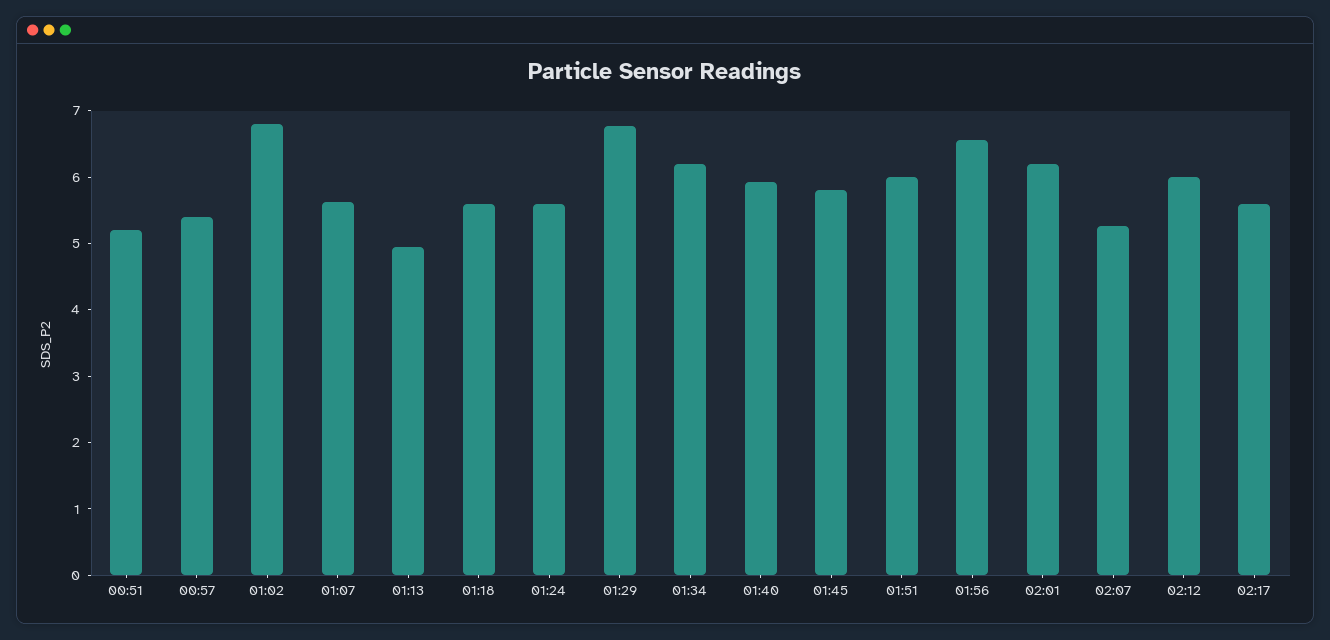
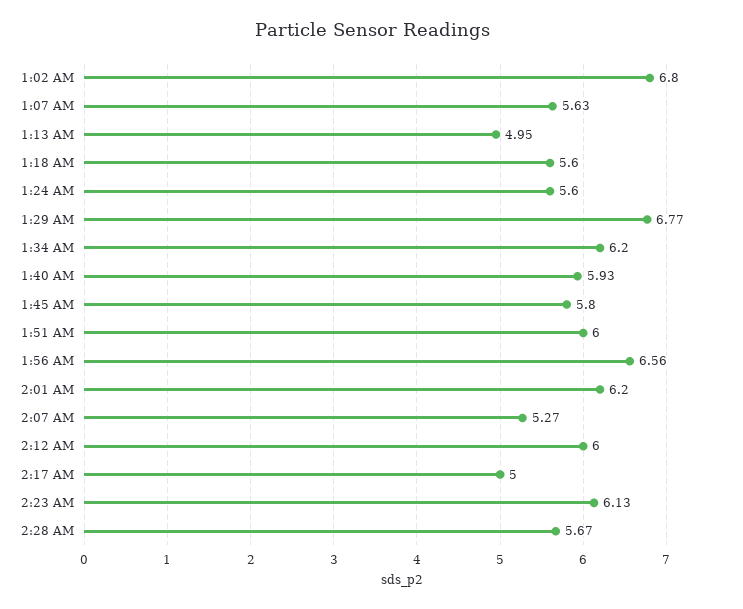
00:51: 5.2 -> none
00:57: 5.4 -> none
02:17: 5.6 -> 5
2:23 AM: none -> 6.13
2:28 AM: none -> 5.67

